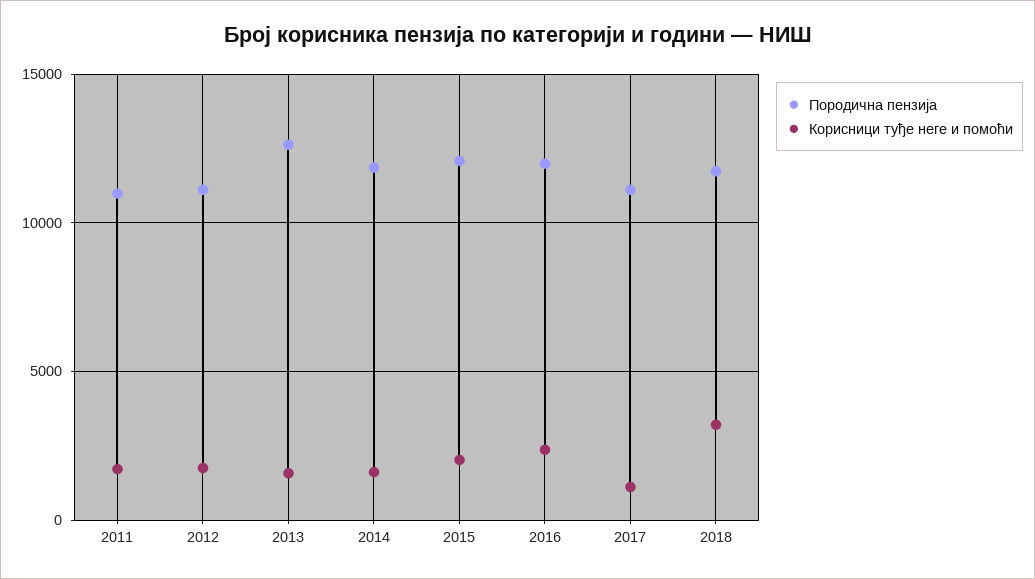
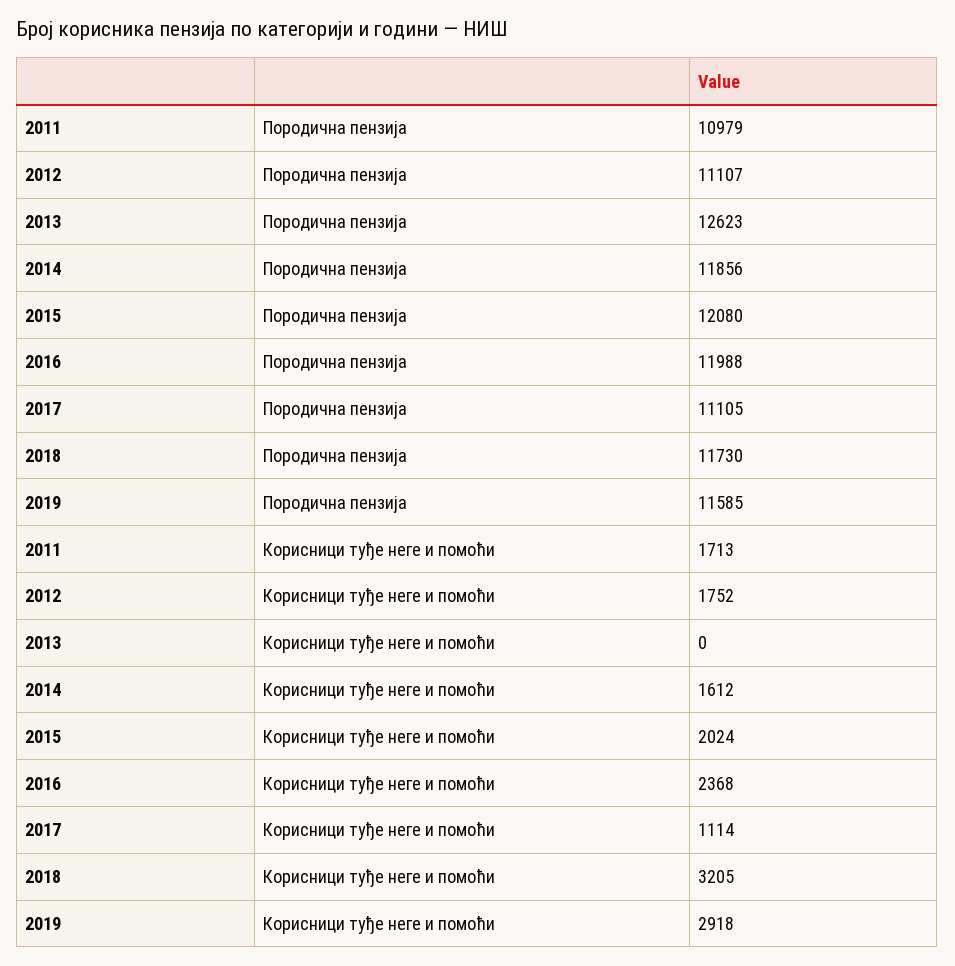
Корисници туђе неге и помоћи, 2013: 1500 -> 0
Породична пензија, 2019: none -> 11585
Корисници туђе неге и помоћи, 2019: none -> 2918

